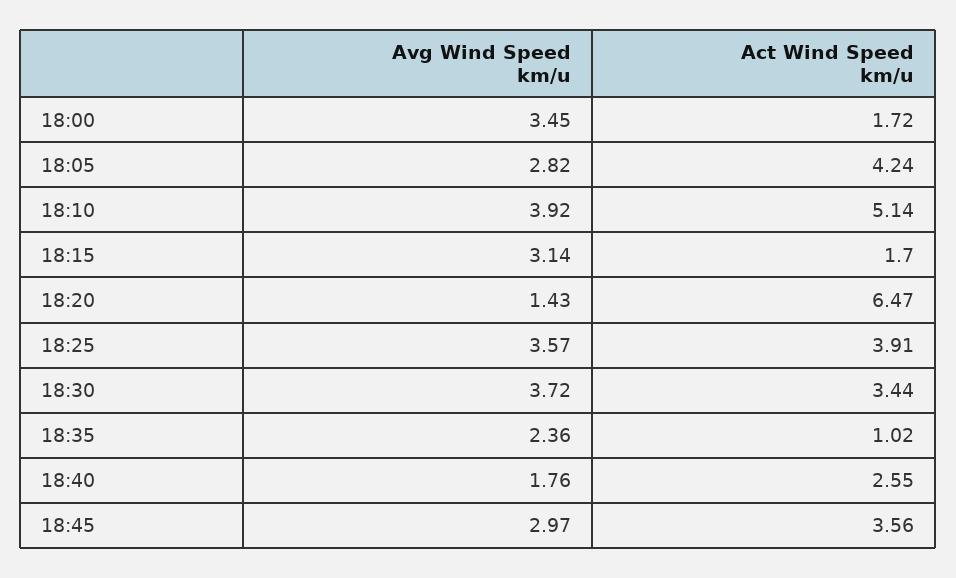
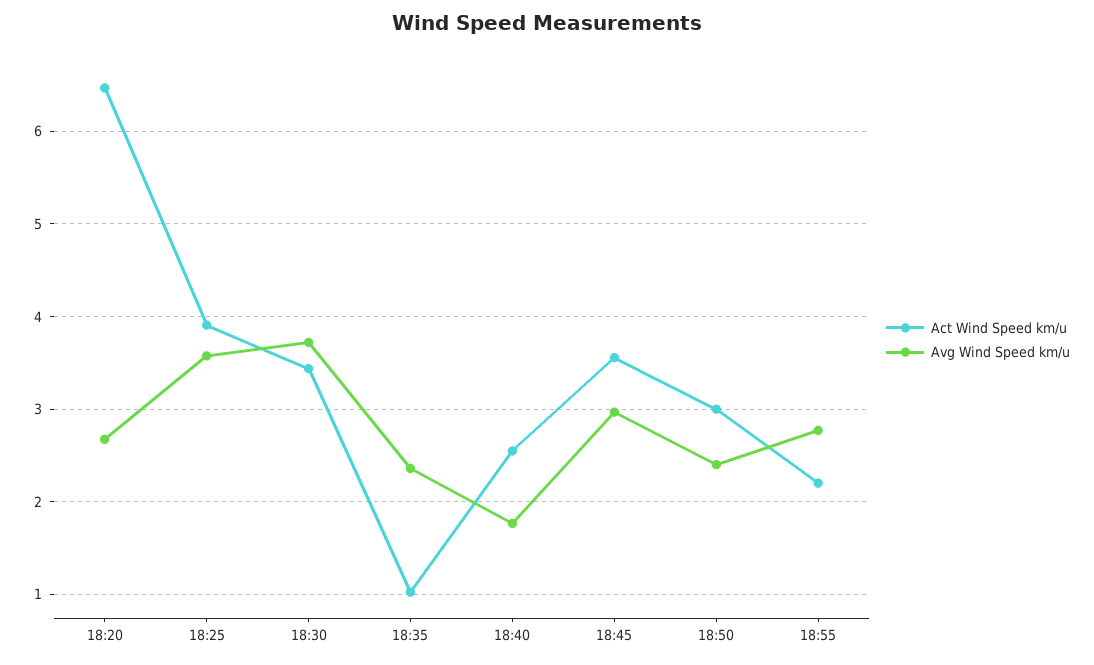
Avg Wind Speed km/u, 18:00: 3.45 -> none
Act Wind Speed km/u, 18:00: 1.72 -> none
Avg Wind Speed km/u, 18:05: 2.82 -> none
Act Wind Speed km/u, 18:05: 4.24 -> none
Avg Wind Speed km/u, 18:10: 3.92 -> none
Act Wind Speed km/u, 18:10: 5.14 -> none
Avg Wind Speed km/u, 18:15: 3.14 -> none
Act Wind Speed km/u, 18:15: 1.7 -> none
Avg Wind Speed km/u, 18:20: 1.43 -> 2.7
Act Wind Speed km/u, 18:50: none -> 3
Avg Wind Speed km/u, 18:50: none -> 2.4
Act Wind Speed km/u, 18:55: none -> 2.2
Avg Wind Speed km/u, 18:55: none -> 2.8

